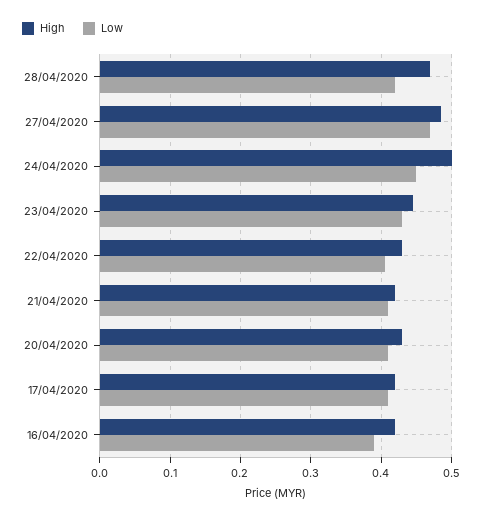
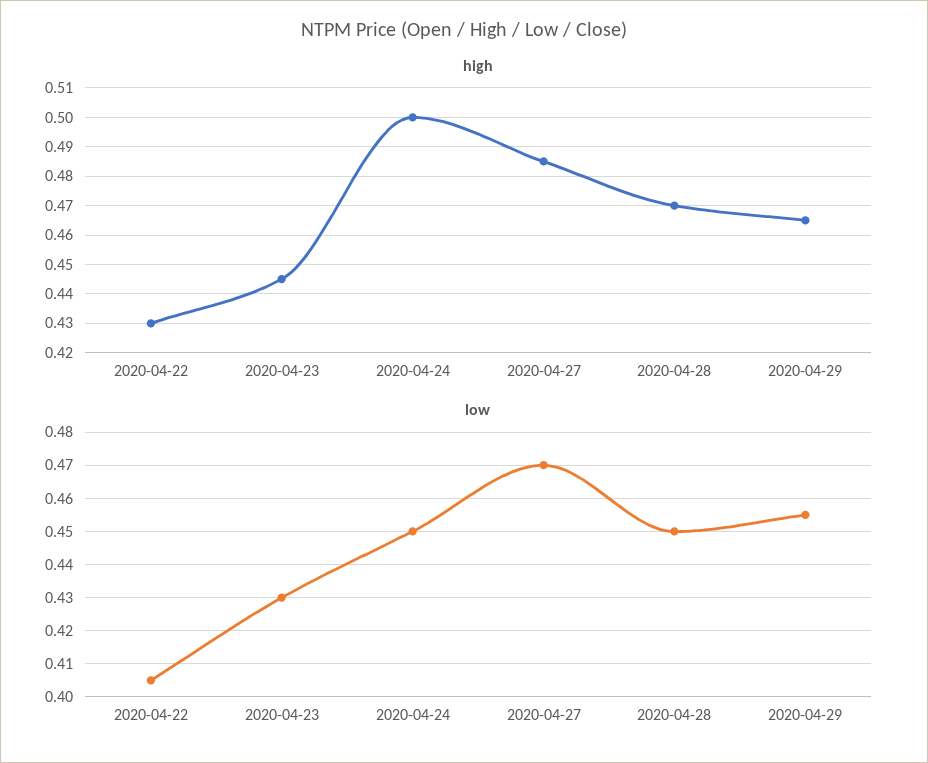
Low, 28/04/2020: 0.42 -> 0.45
High, 21/04/2020: 0.42 -> none
Low, 21/04/2020: 0.41 -> none
High, 20/04/2020: 0.43 -> none
Low, 20/04/2020: 0.41 -> none
High, 17/04/2020: 0.42 -> none
Low, 17/04/2020: 0.41 -> none
High, 16/04/2020: 0.42 -> none
Low, 16/04/2020: 0.39 -> none
High, 2020-04-29: none -> 0.465
Low, 2020-04-29: none -> 0.455

